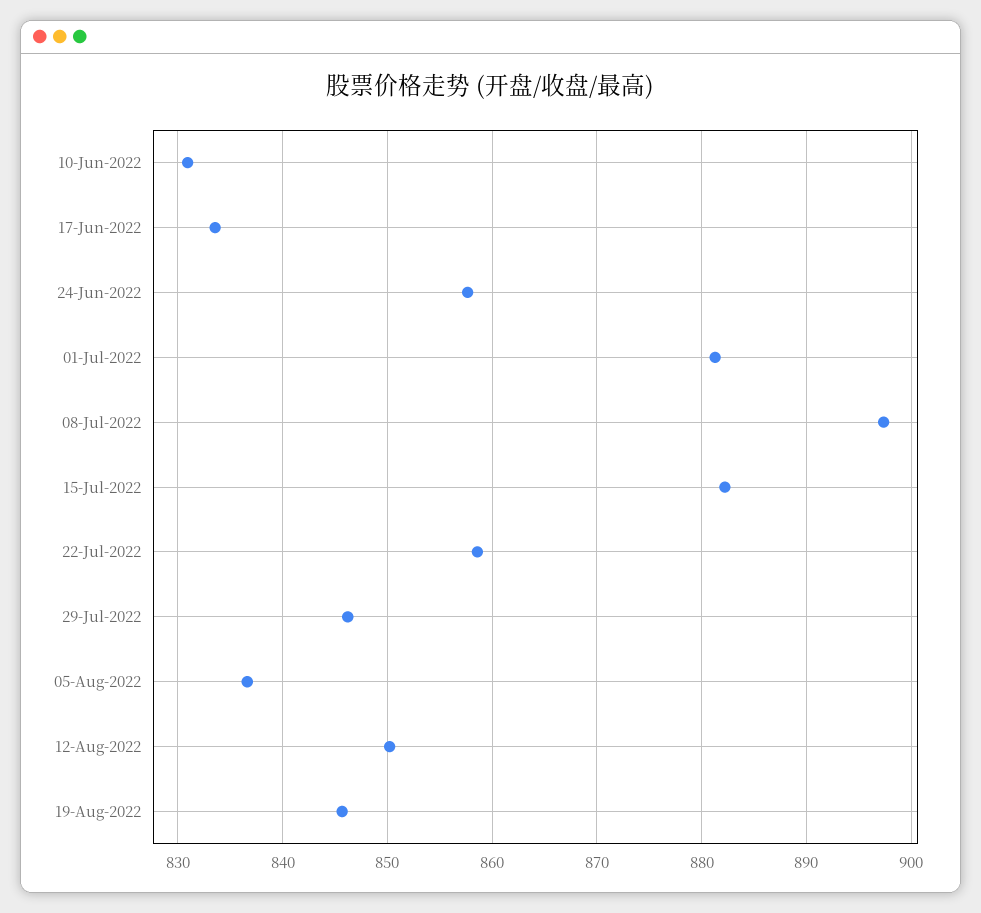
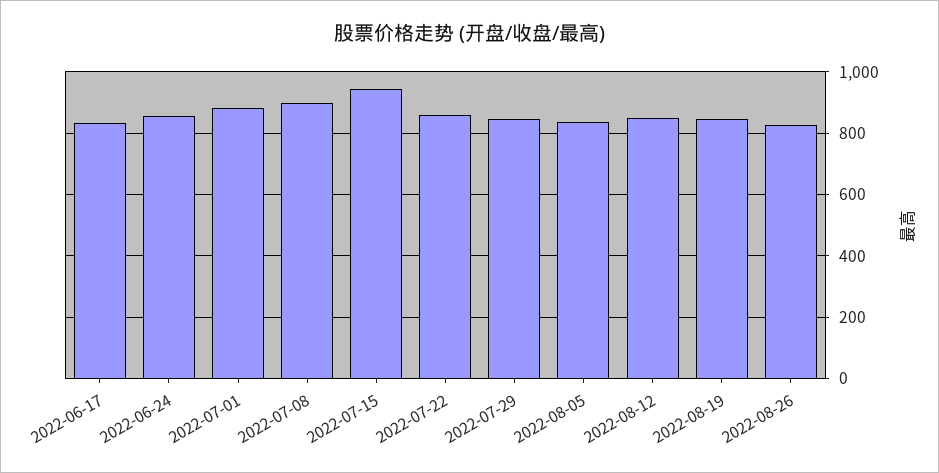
10-Jun-2022: 831 -> none
15-Jul-2022: 882 -> 940
2022-08-26: none -> 820

